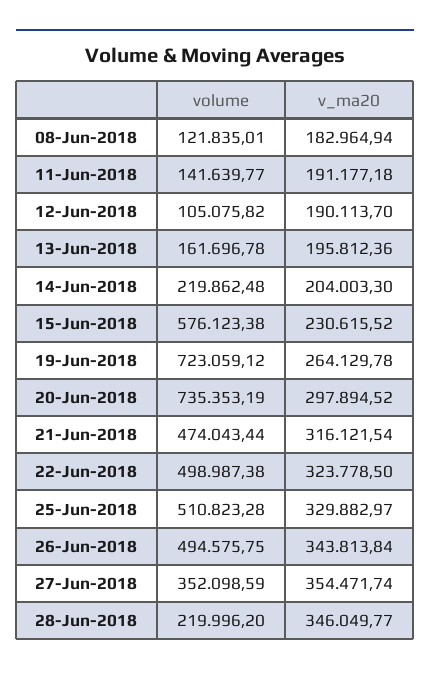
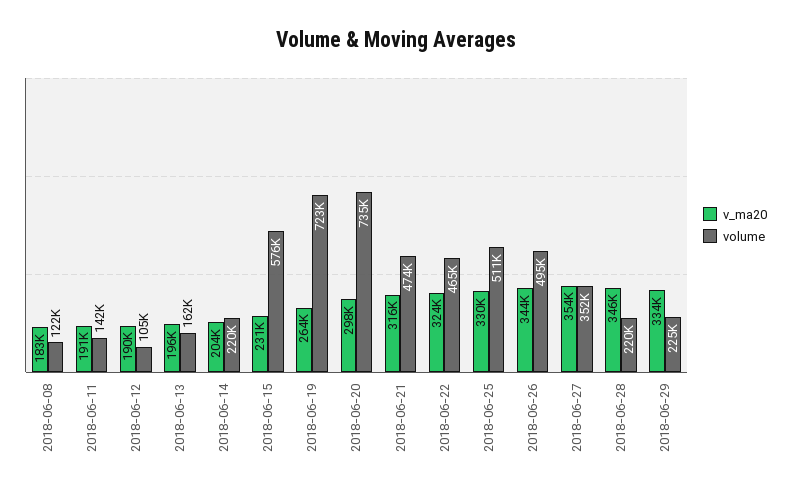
volume, 22-Jun-2018: 498987.38 -> 465000
v_ma20, 2018-06-29: none -> 334000
volume, 2018-06-29: none -> 225000

